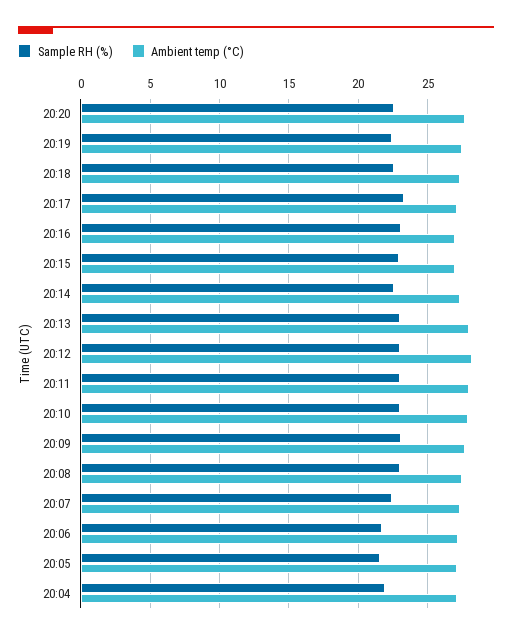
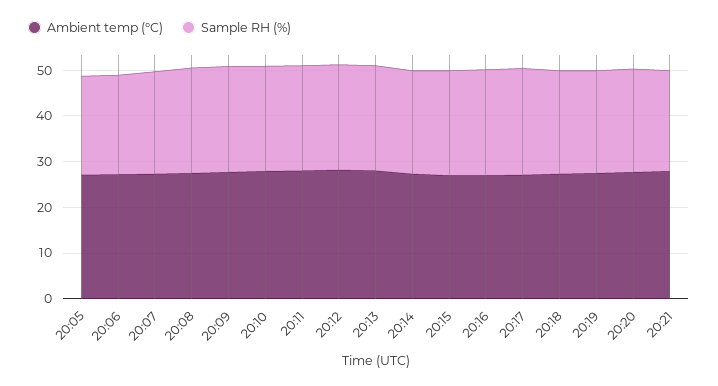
Sample RH (%), 20:04: 22 -> none
Ambient temp (°C), 20:04: 27 -> none
Ambient temp (°C), 20:21: none -> 28
Sample RH (%), 20:21: none -> 22

